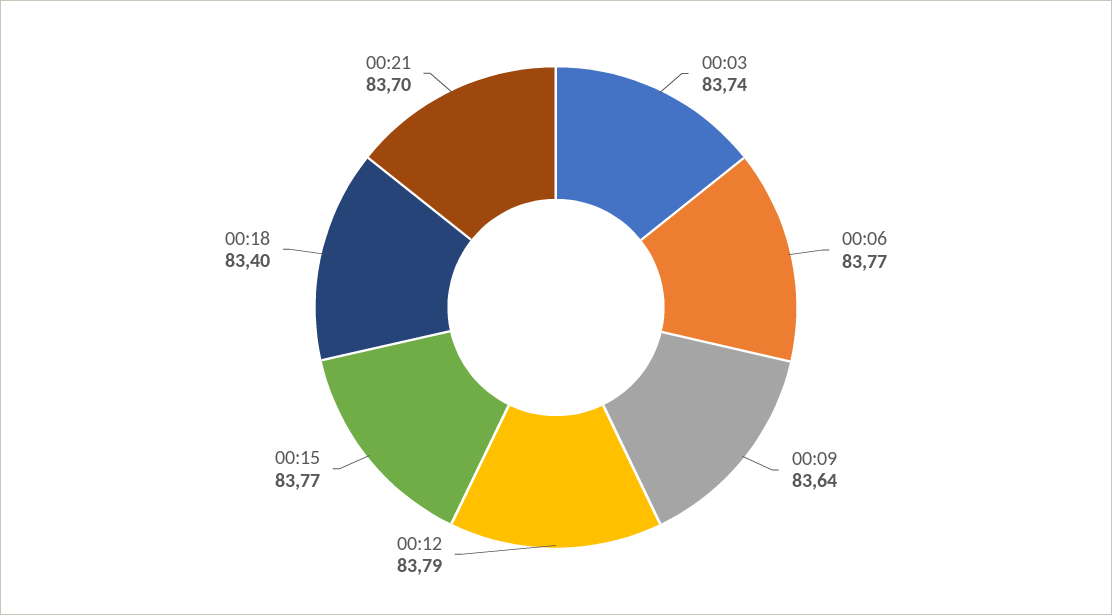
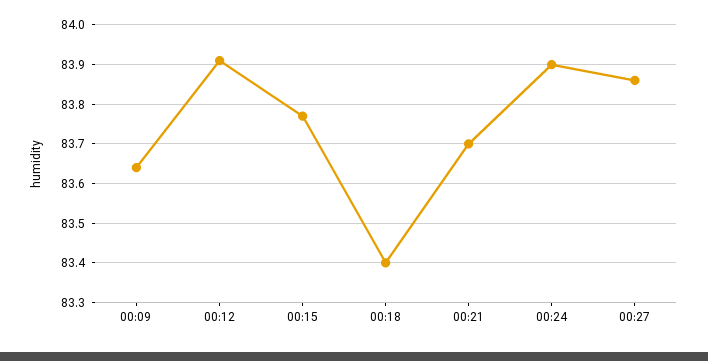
00:03: 83.74 -> none
00:06: 83.77 -> none
00:12: 83.79 -> 83.9
00:24: none -> 83.9
00:27: none -> 83.85

